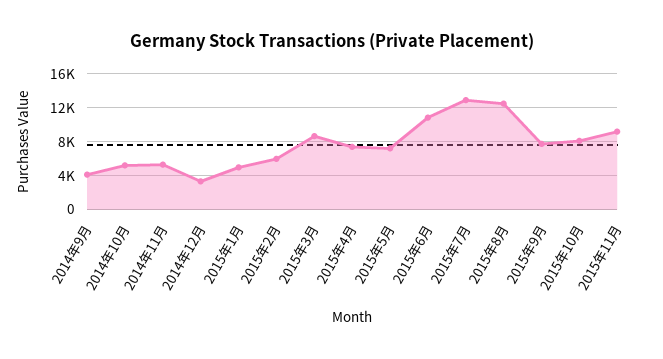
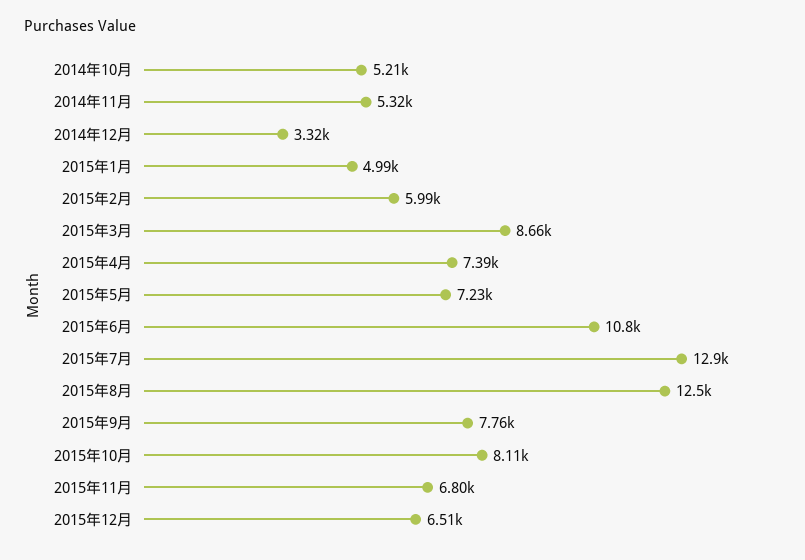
2014年9月: 4000 -> none
2015年11月: 9000 -> 6800
2015年12月: none -> 6510

